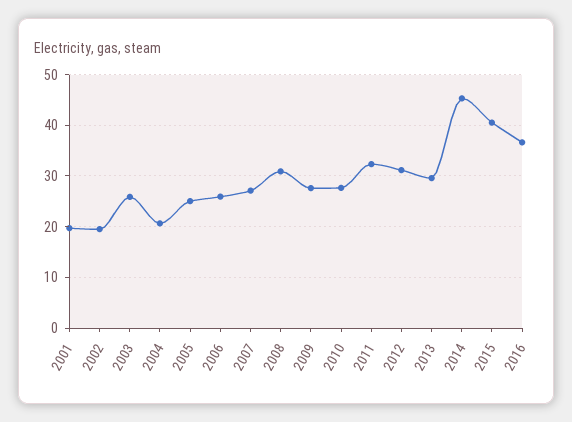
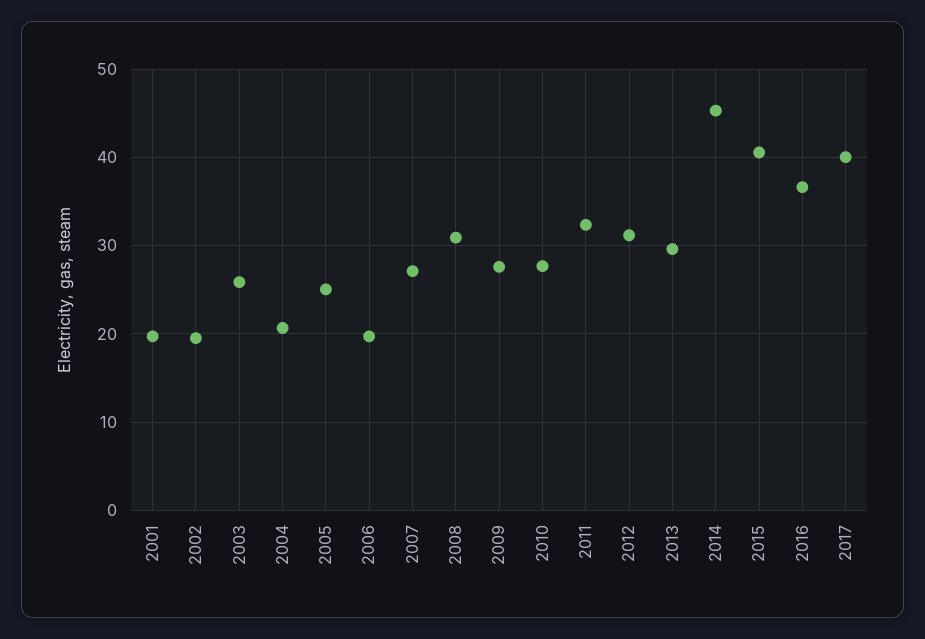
2006: 26 -> 20
2017: none -> 40

